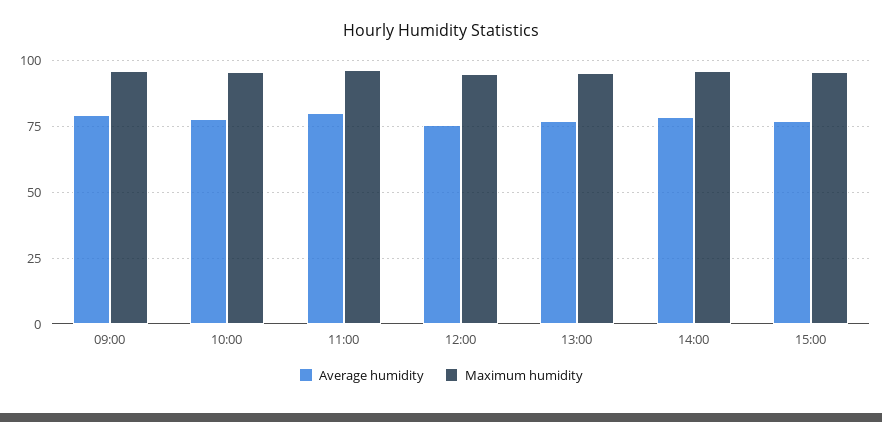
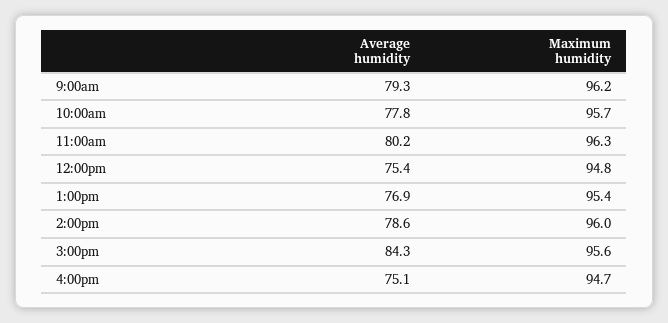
Average humidity, 15:00: 77.5 -> 84.3
Average humidity, 4:00pm: none -> 75.1
Maximum humidity, 4:00pm: none -> 94.7

